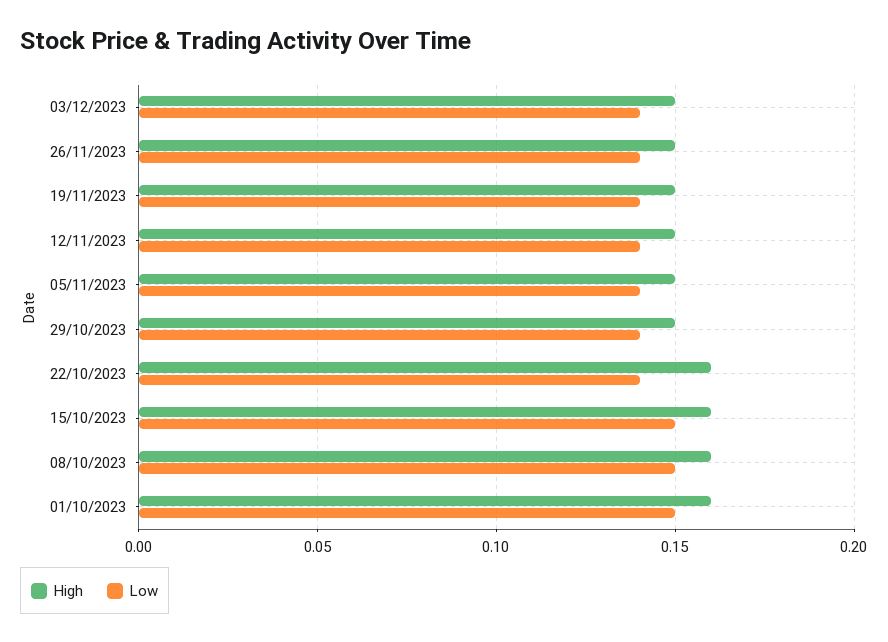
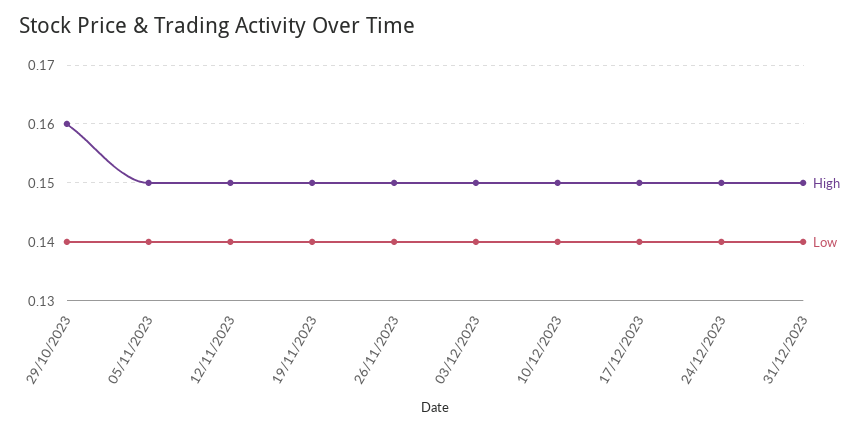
High, 29/10/2023: 0.15 -> 0.16
High, 22/10/2023: 0.16 -> none
Low, 22/10/2023: 0.14 -> none
High, 15/10/2023: 0.16 -> none
Low, 15/10/2023: 0.15 -> none
High, 08/10/2023: 0.16 -> none
Low, 08/10/2023: 0.15 -> none
High, 01/10/2023: 0.16 -> none
Low, 01/10/2023: 0.15 -> none
High, 10/12/2023: none -> 0.15
Low, 10/12/2023: none -> 0.14
High, 17/12/2023: none -> 0.15
Low, 17/12/2023: none -> 0.14
High, 24/12/2023: none -> 0.15
Low, 24/12/2023: none -> 0.14
High, 31/12/2023: none -> 0.15
Low, 31/12/2023: none -> 0.14

